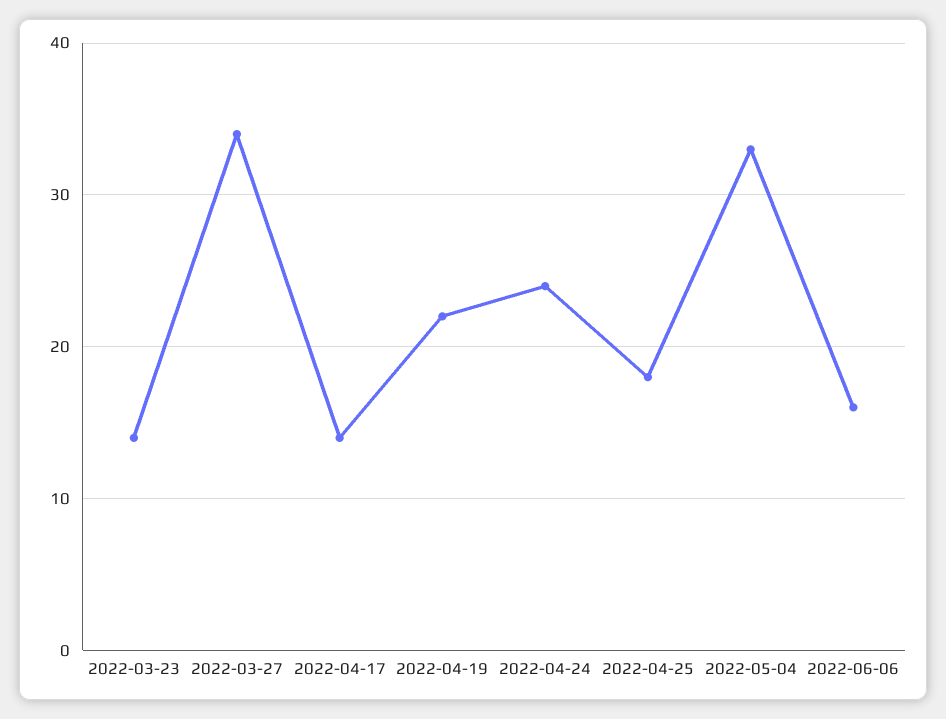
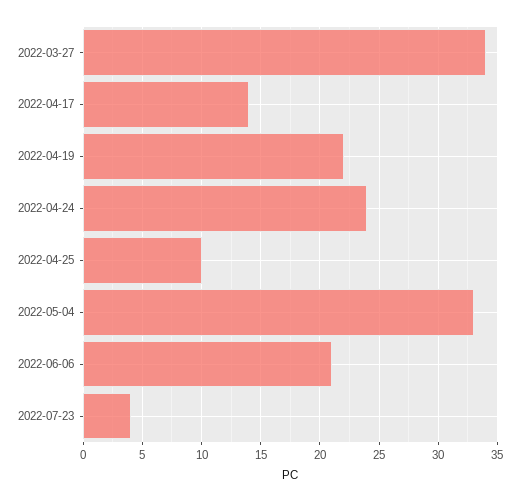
2022-03-23: 14 -> none
2022-04-25: 18 -> 10
2022-06-06: 16 -> 21
2022-07-23: none -> 4

